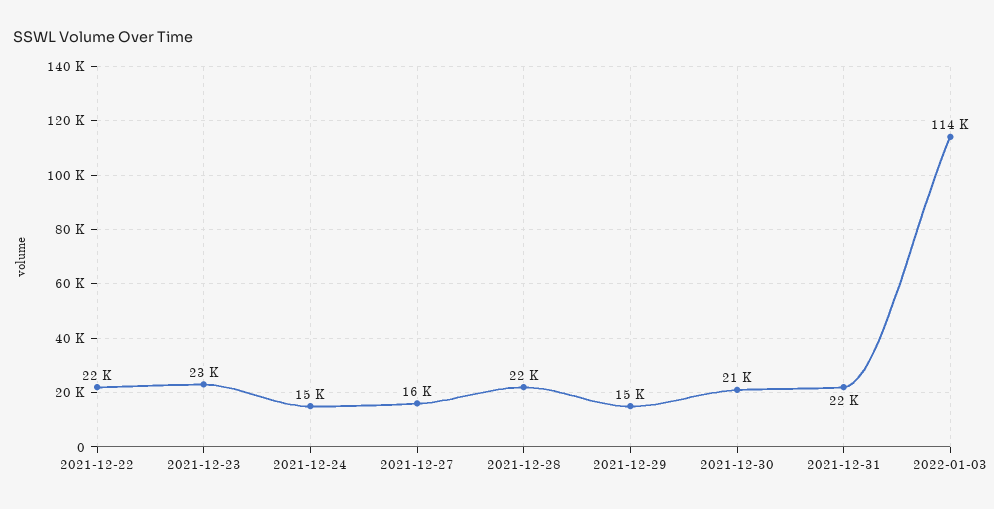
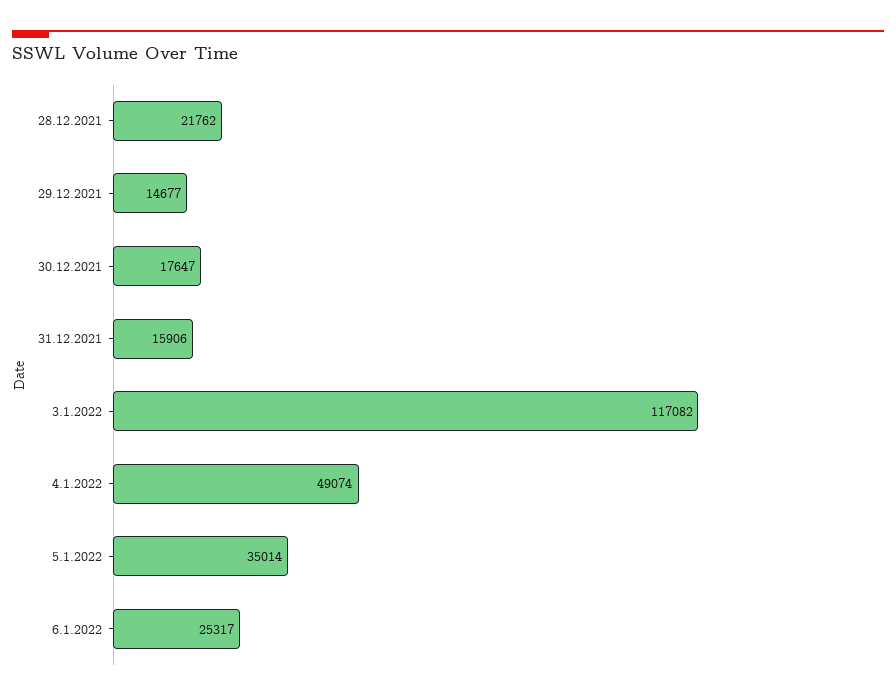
2021-12-22: 22000 -> none
2021-12-23: 23000 -> none
2021-12-24: 15000 -> none
2021-12-27: 16000 -> none
2021-12-30: 21000 -> 17647
2021-12-31: 22000 -> 15906
2022-01-03: 114000 -> 117082
4.1.2022: none -> 49074
5.1.2022: none -> 35014
6.1.2022: none -> 25317

